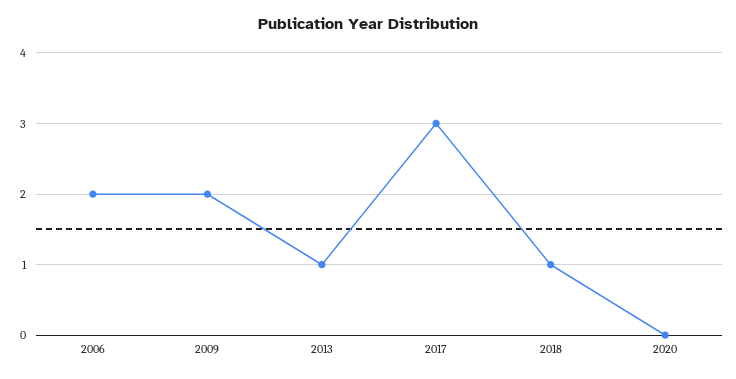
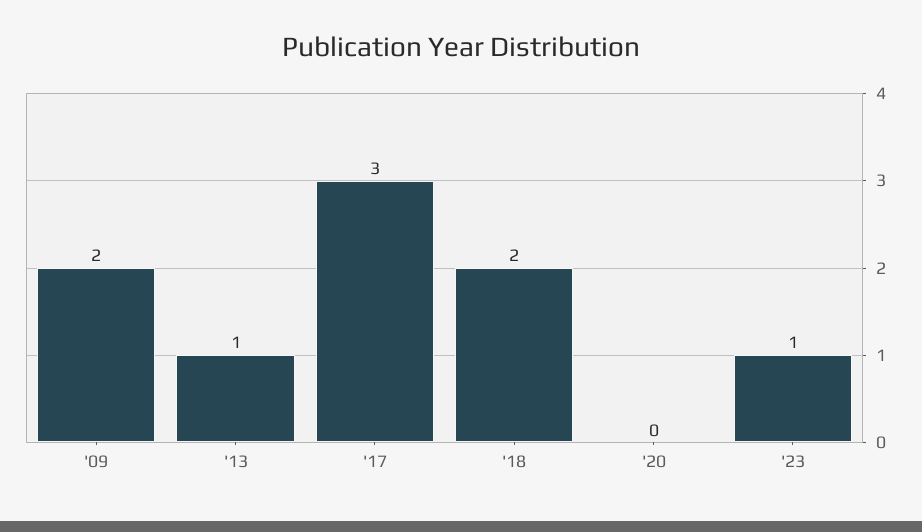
2006: 2 -> none
2018: 1 -> 2
'23: none -> 1

